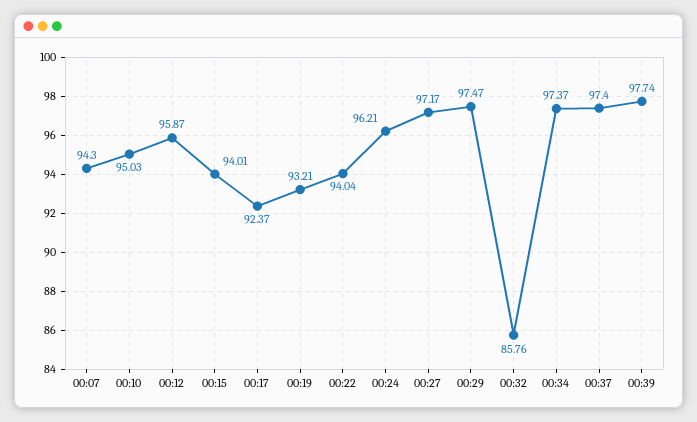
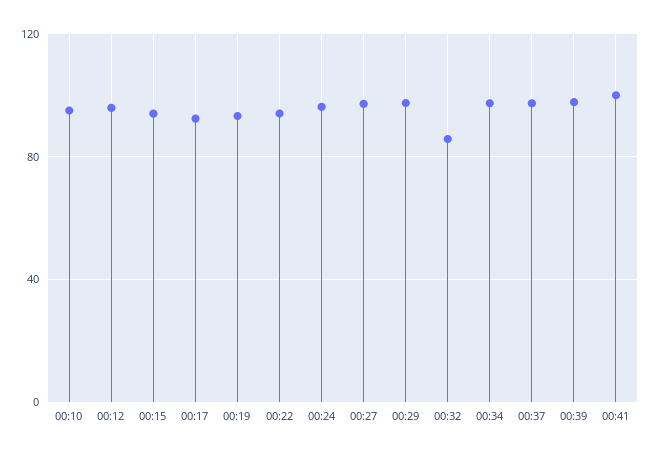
00:07: 94.3 -> none
00:41: none -> 100

